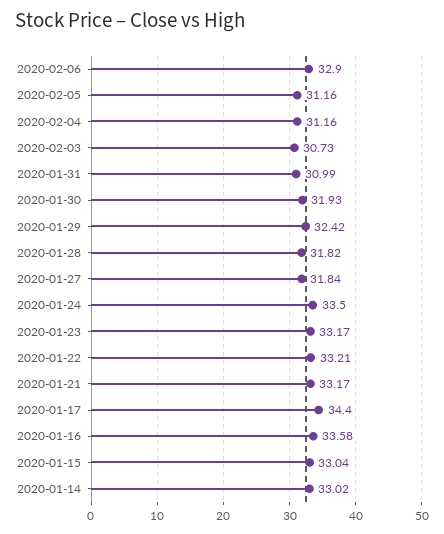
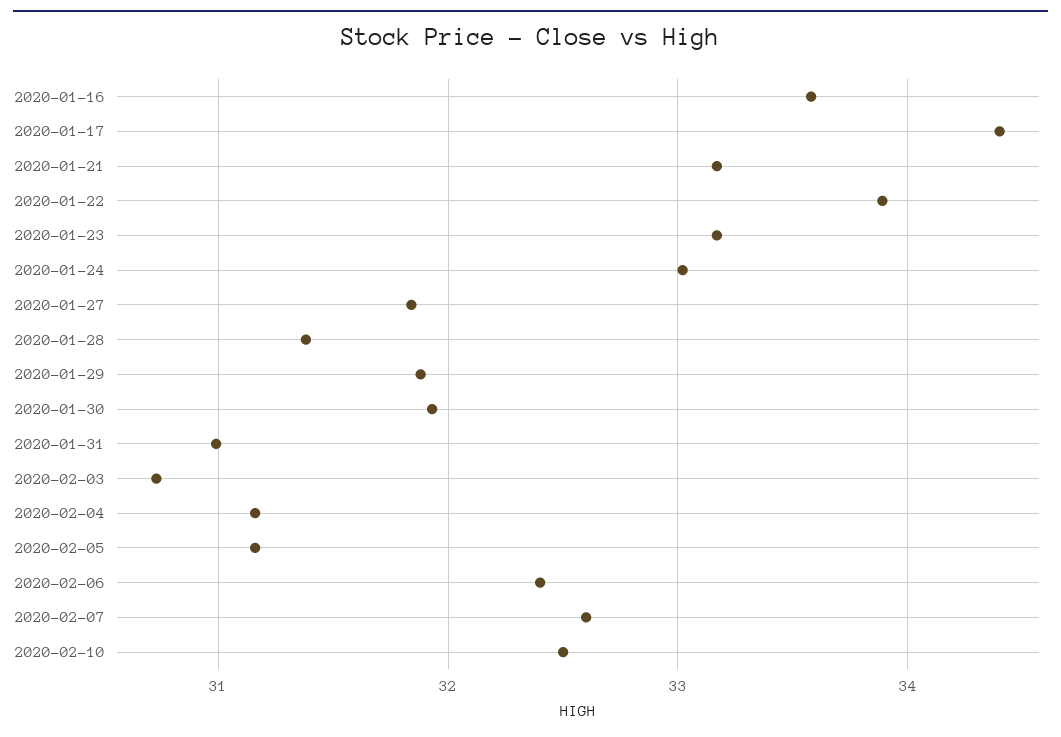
2020-02-06: 32.9 -> 32.4
2020-01-29: 32.42 -> 31.9
2020-01-28: 31.82 -> 31.4
2020-01-24: 33.5 -> 33
2020-01-22: 33.21 -> 33.9
2020-01-15: 33.04 -> none
2020-01-14: 33.02 -> none
2020-02-07: none -> 32.6
2020-02-10: none -> 32.5

